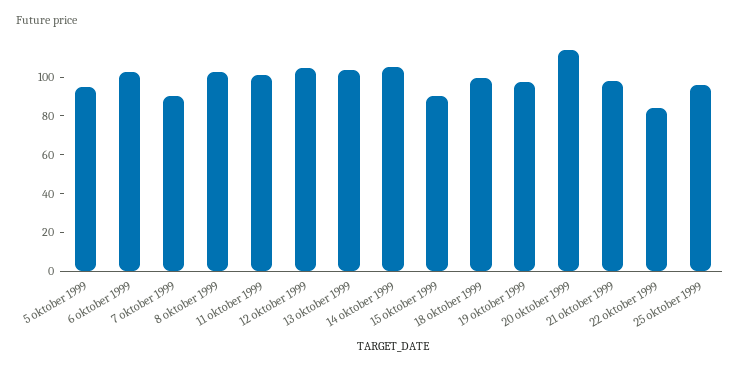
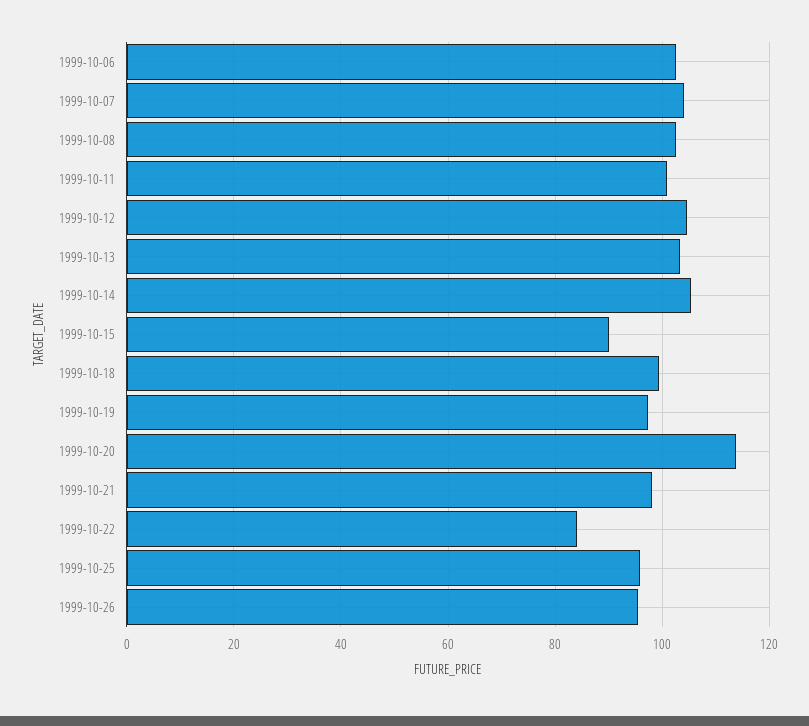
5 oktober 1999: 95 -> none
7 oktober 1999: 90 -> 104
1999-10-26: none -> 96

